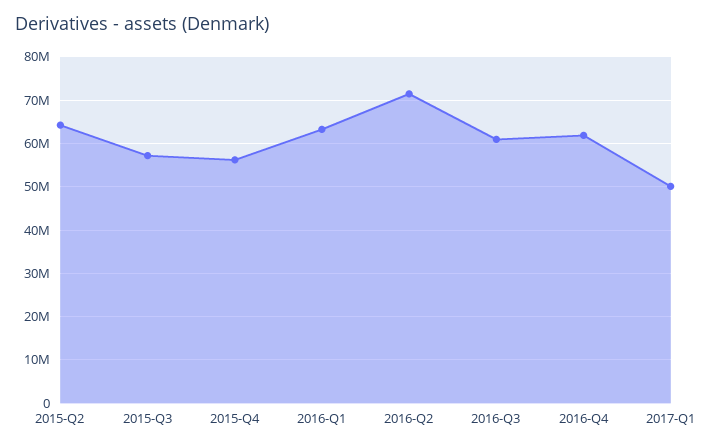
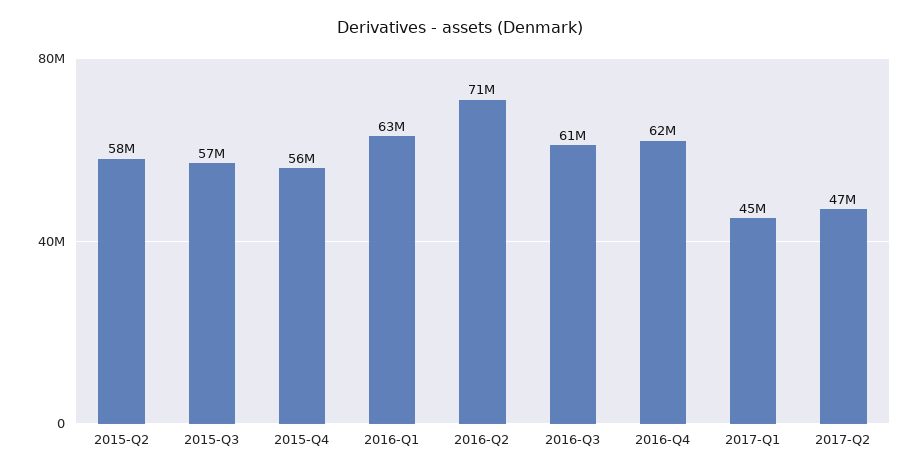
2015-Q2: 64000000 -> 58000000
2017-Q1: 50000000 -> 45000000
2017-Q2: none -> 47000000

